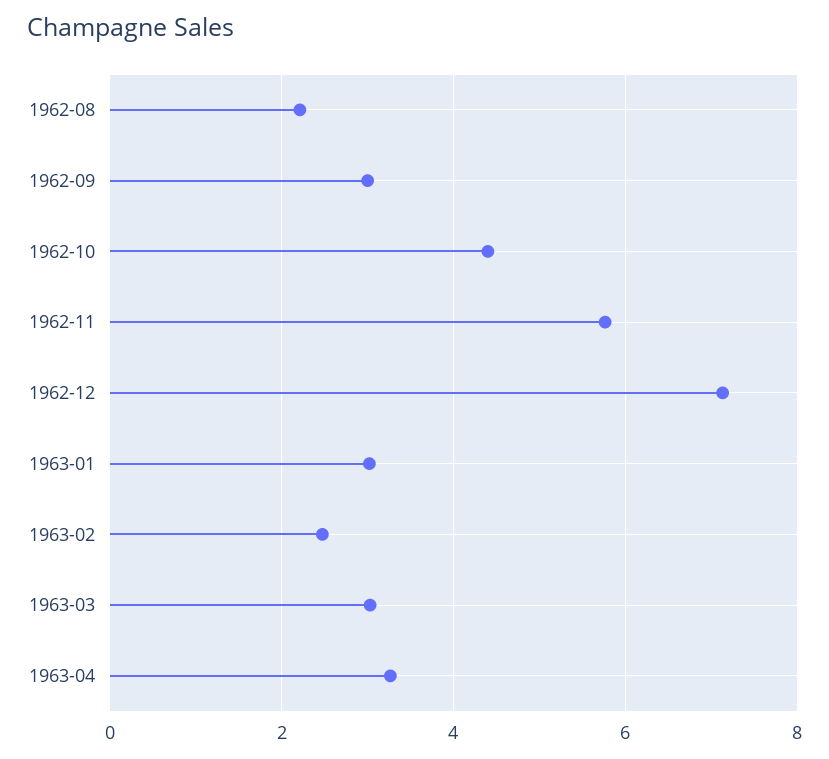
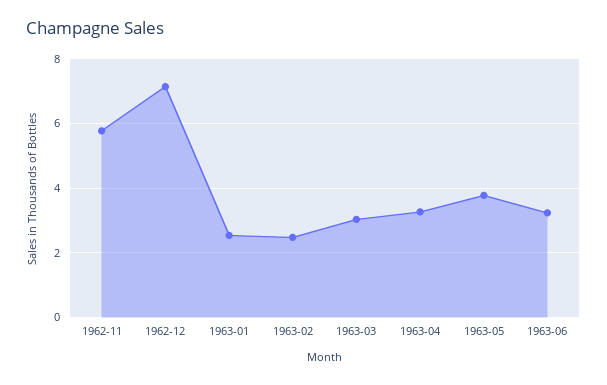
1962-08: 2.2 -> none
1962-09: 3 -> none
1962-10: 4.4 -> none
1963-01: 3 -> 2.6
1963-05: none -> 3.8
1963-06: none -> 3.2

